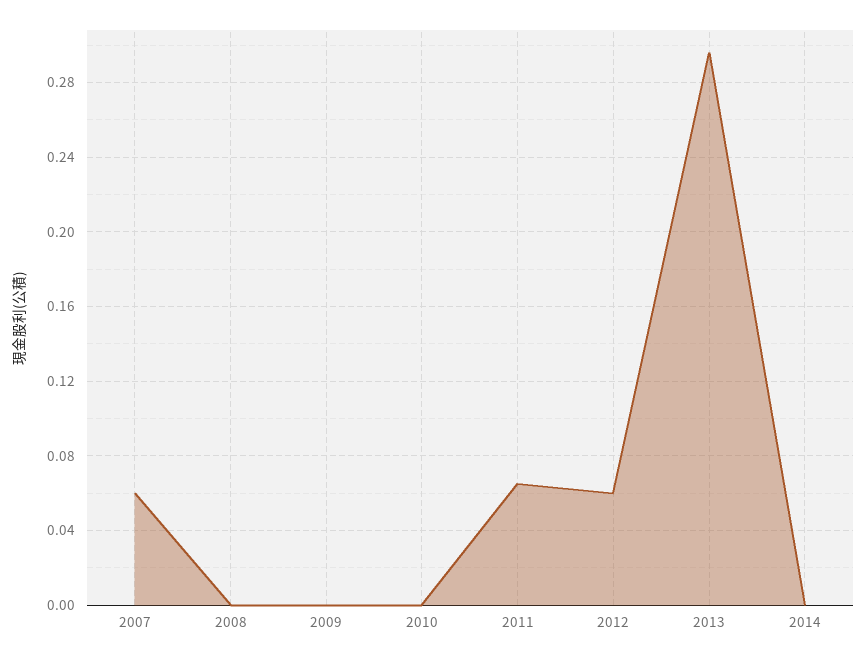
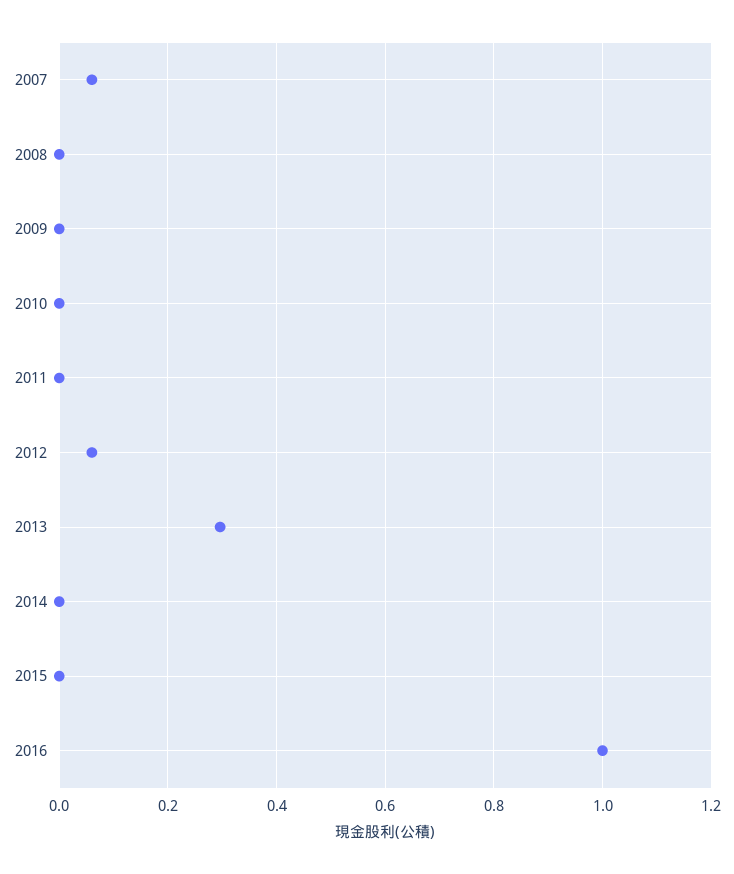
2011: 0.065 -> 0
2015: none -> 0
2016: none -> 1

